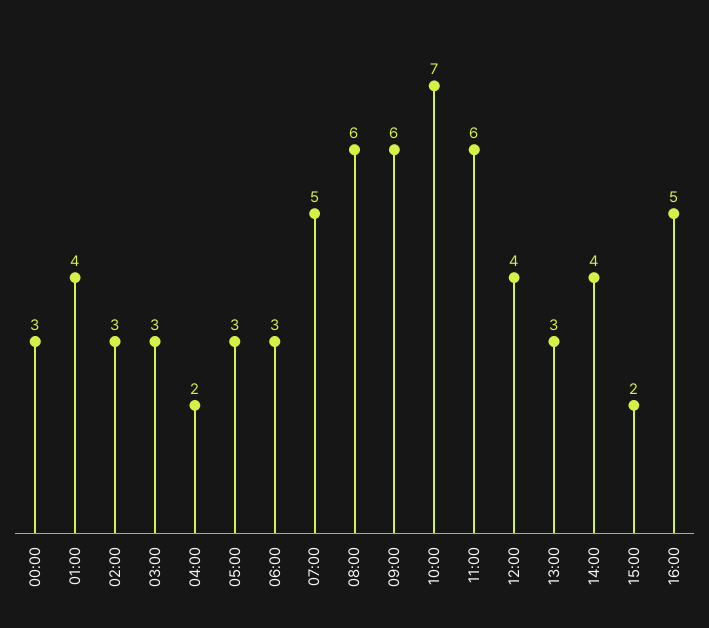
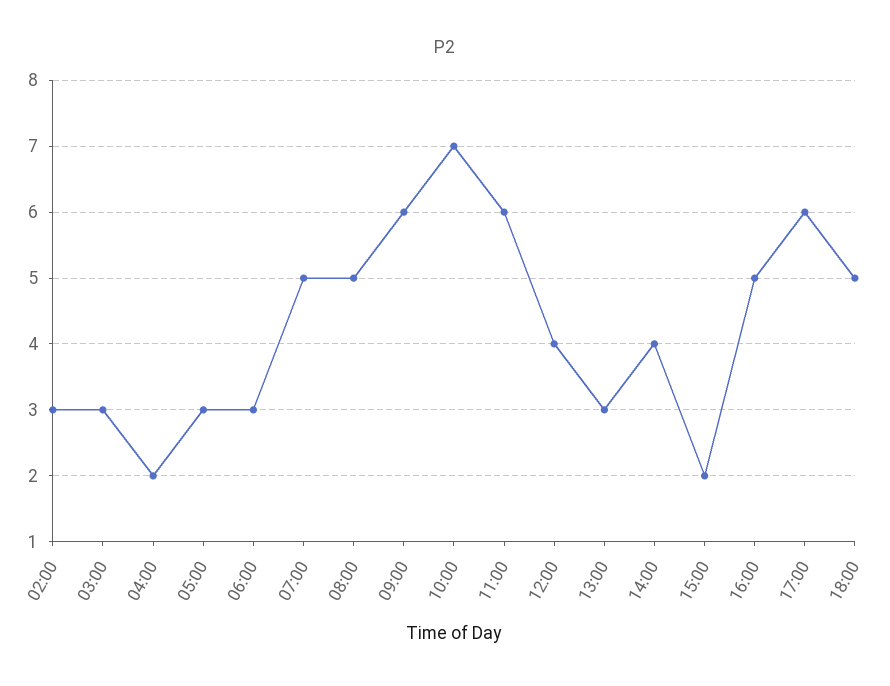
00:00: 3 -> none
01:00: 4 -> none
08:00: 6 -> 5
17:00: none -> 6
18:00: none -> 5

